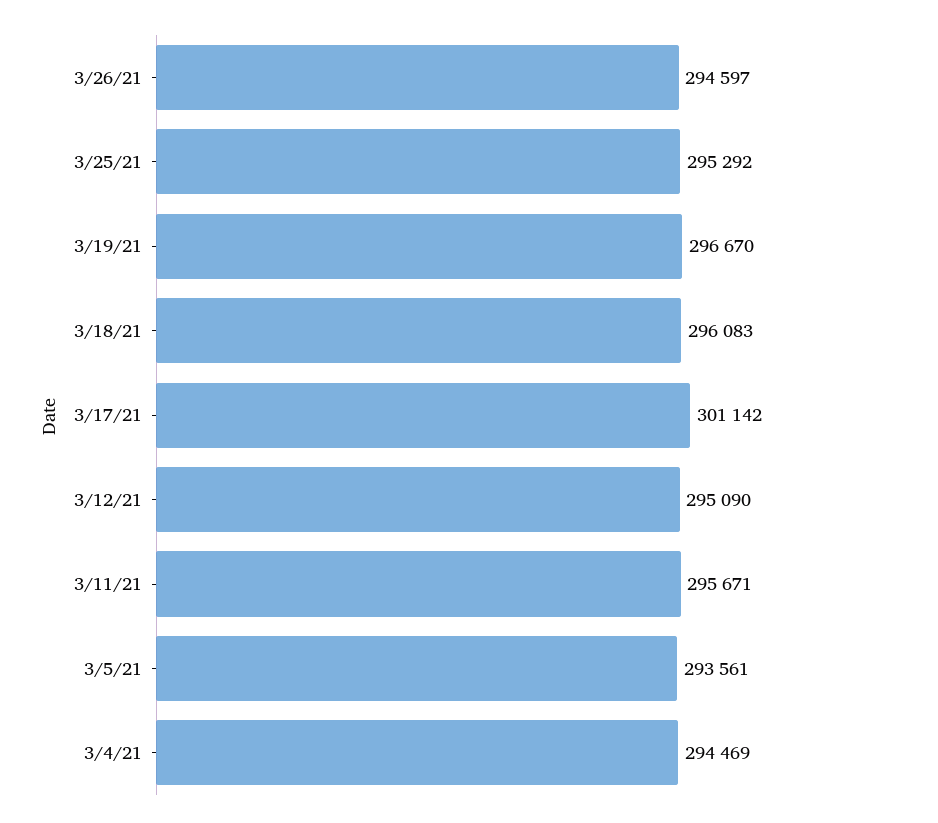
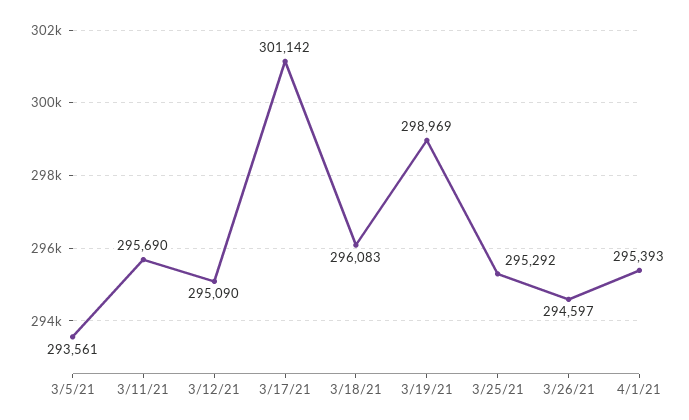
3/19/21: 296670 -> 298969
3/11/21: 295671 -> 295690
3/4/21: 294469 -> none
4/1/21: none -> 295393

